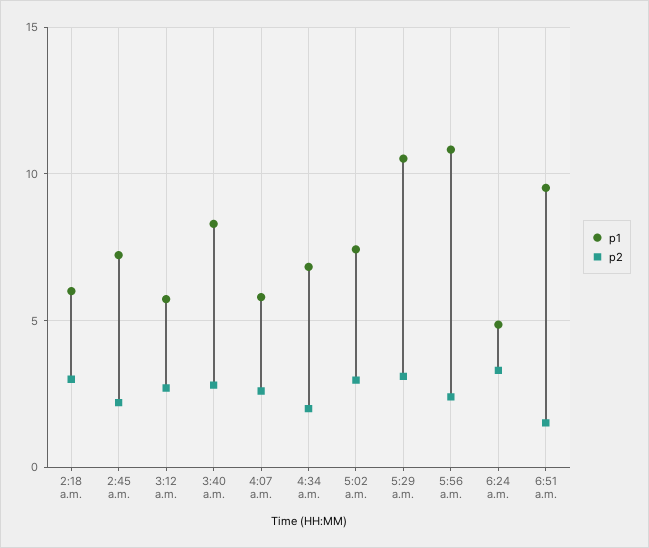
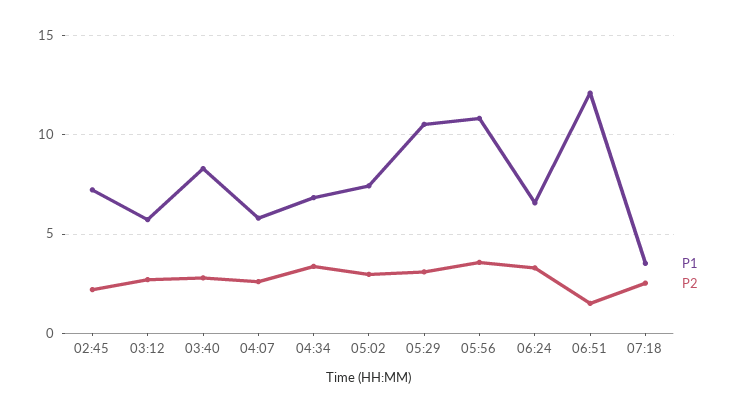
p1, 2:18 a.m.: 6 -> none
p2, 2:18 a.m.: 3 -> none
p2, 4:34 a.m.: 2 -> 3.5
p2, 5:56 a.m.: 2.5 -> 3.5
p1, 6:24 a.m.: 5 -> 6.5
p1, 6:51 a.m.: 9.5 -> 12
p1, 07:18: none -> 3.5
p2, 07:18: none -> 2.5

